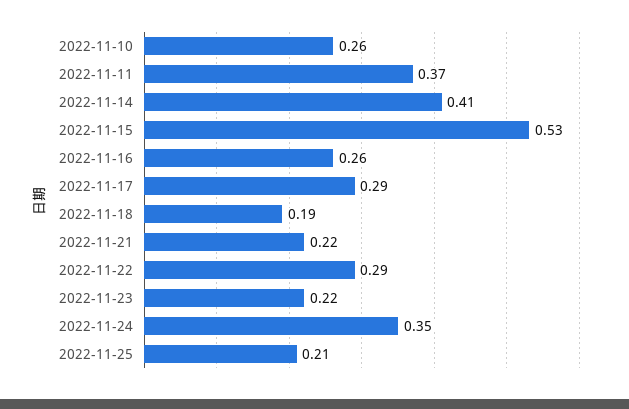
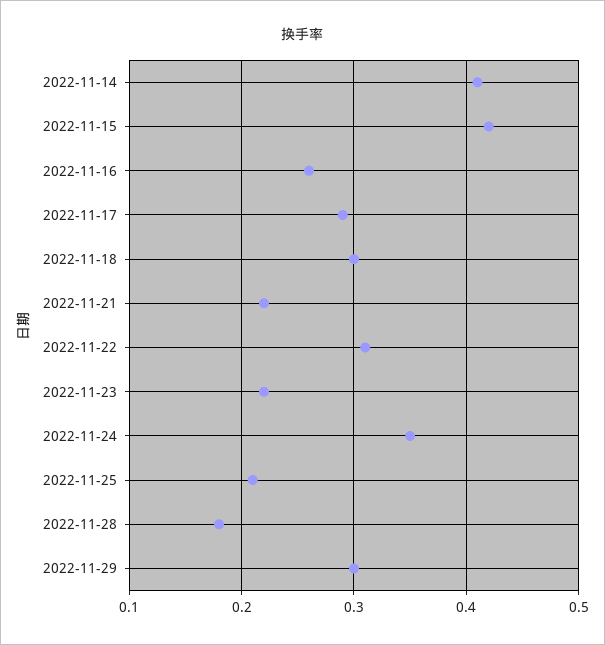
2022-11-10: 0.26 -> none
2022-11-11: 0.37 -> none
2022-11-15: 0.53 -> 0.42
2022-11-18: 0.19 -> 0.3
2022-11-22: 0.29 -> 0.31
2022-11-28: none -> 0.18
2022-11-29: none -> 0.3

